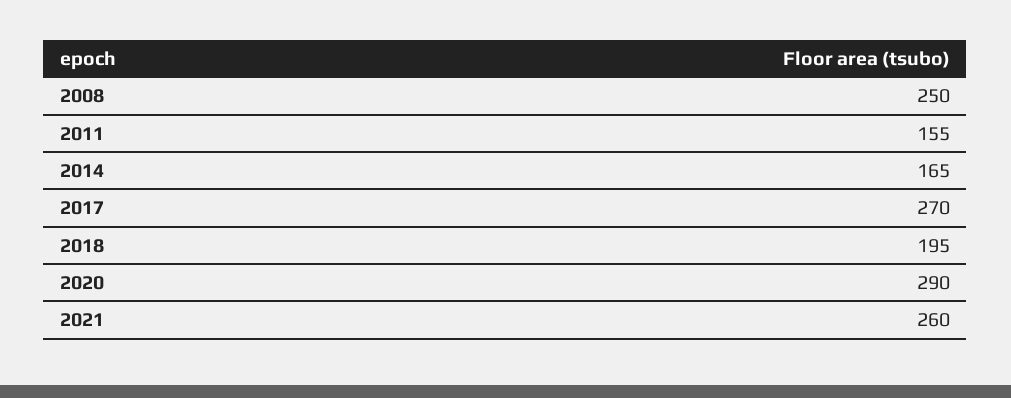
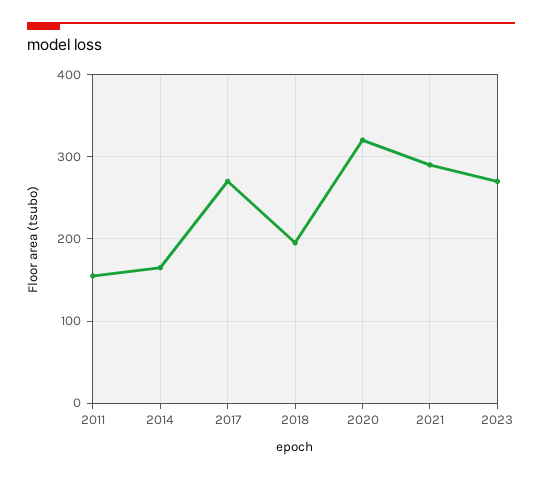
2008: 250 -> none
2020: 290 -> 320
2021: 260 -> 290
2023: none -> 270

